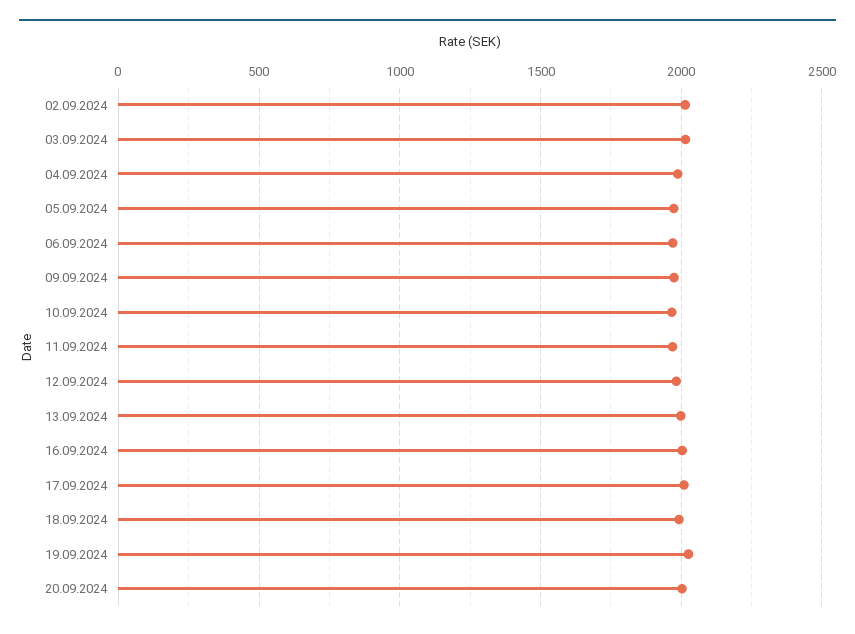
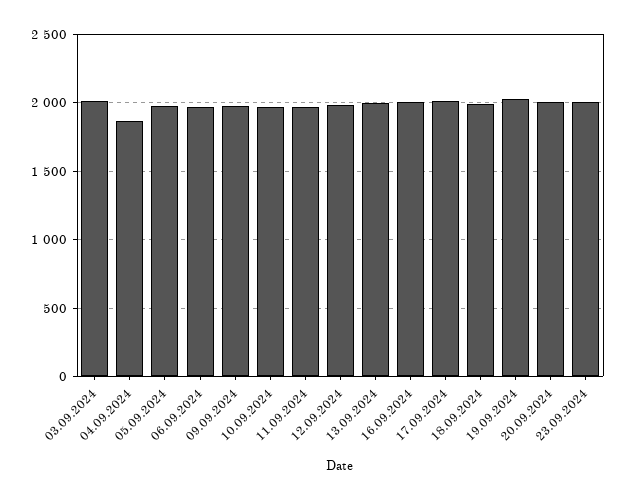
02.09.2024: 2000 -> none
04.09.2024: 2000 -> 1850
23.09.2024: none -> 2000

